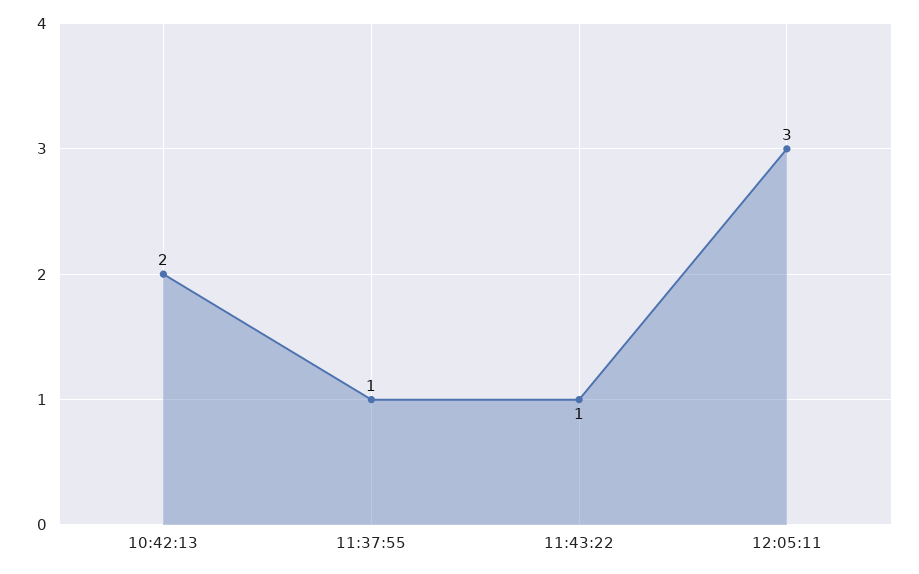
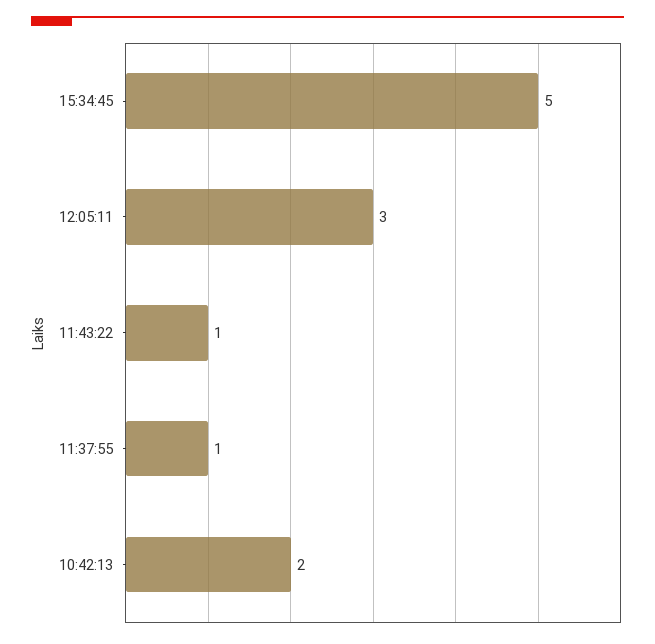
15:34:45: none -> 5

